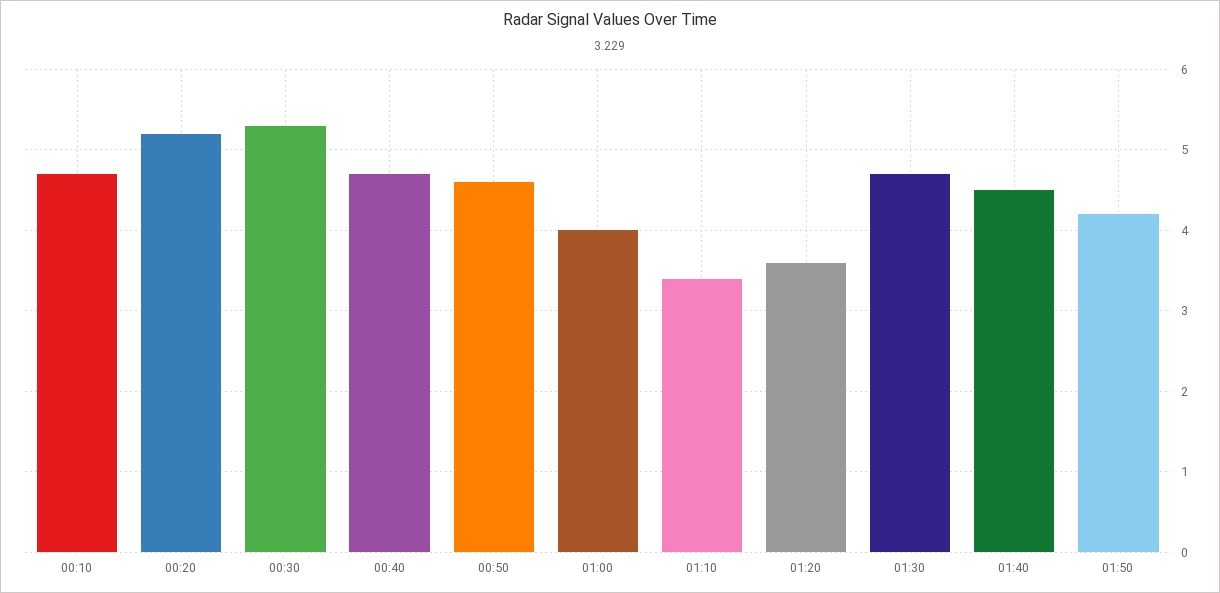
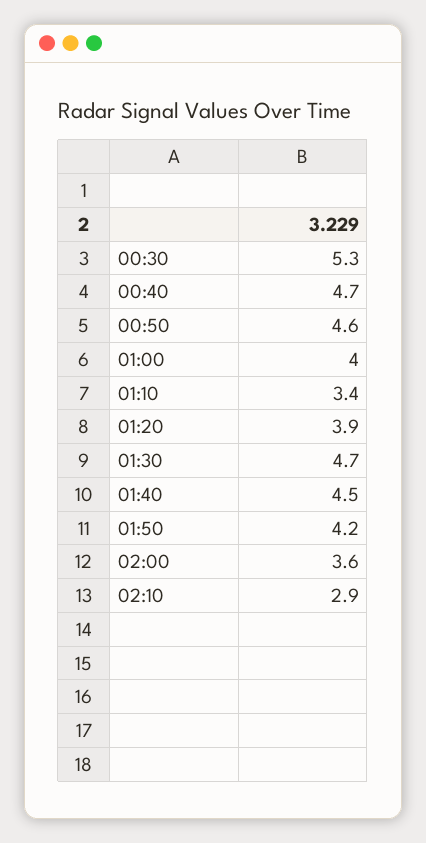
00:10: 4.7 -> none
00:20: 5.2 -> none
01:20: 3.6 -> 3.9
02:00: none -> 3.6
02:10: none -> 2.9

